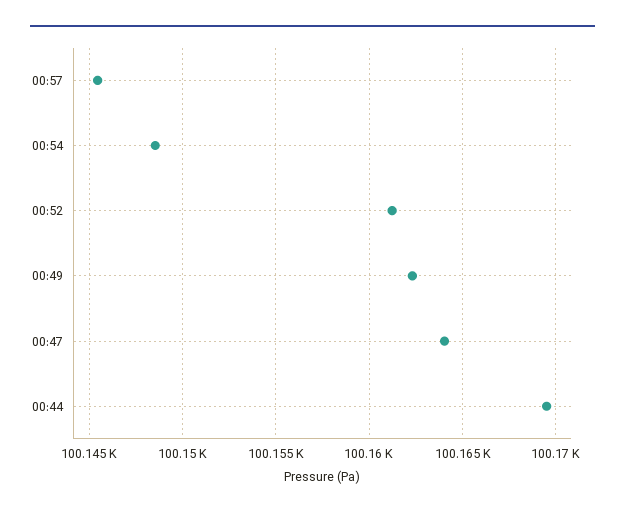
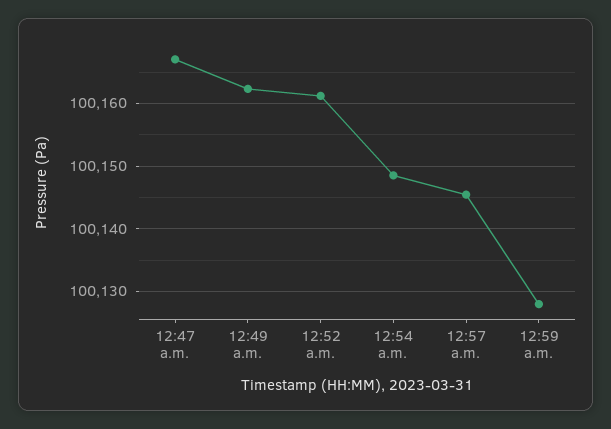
00:47: 100164 -> 100167
00:44: 100169.5 -> none
12:59 a.m.: none -> 100128

